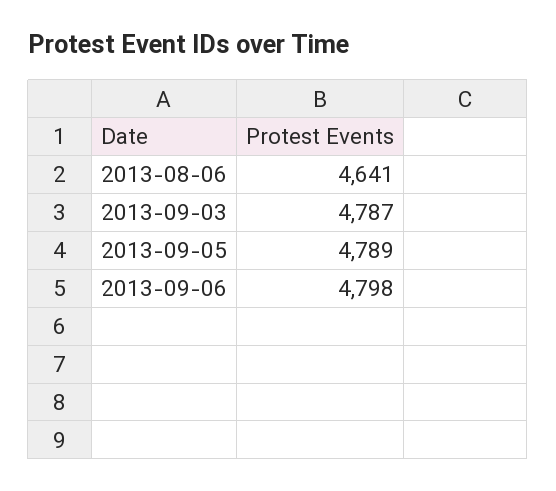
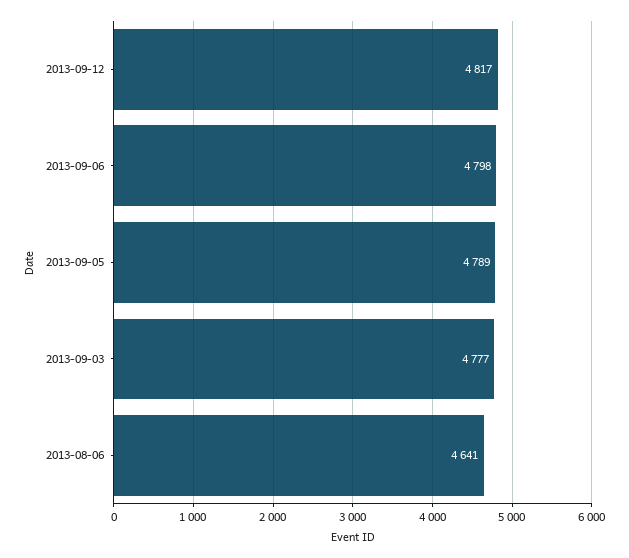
2013-09-03: 4787 -> 4777
2013-09-12: none -> 4817

